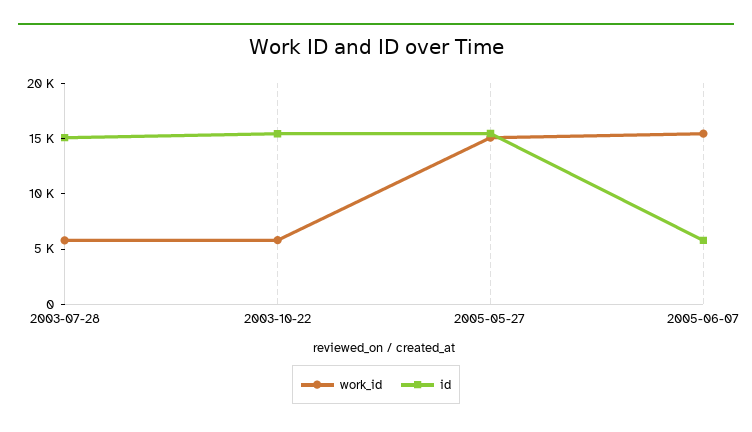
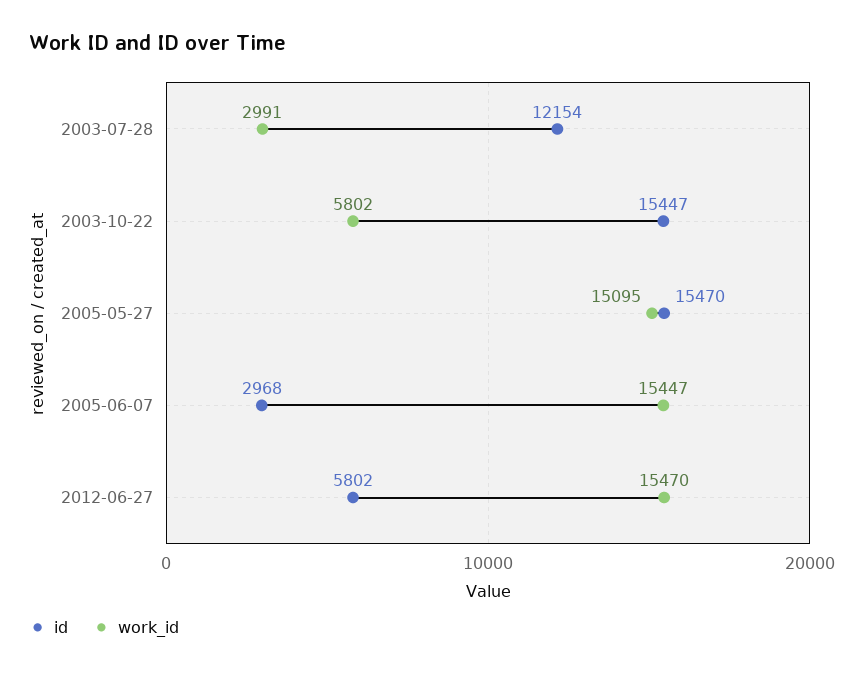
work_id, 2003-07-28: 6000 -> 2991
id, 2003-07-28: 15000 -> 12154
id, 2005-06-07: 6000 -> 2968
id, 2012-06-27: none -> 5802
work_id, 2012-06-27: none -> 15470

